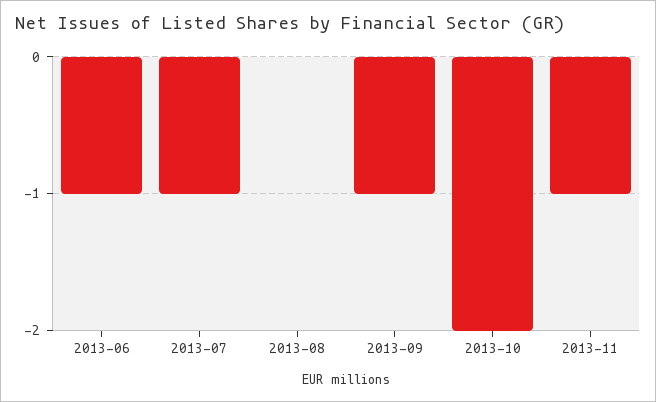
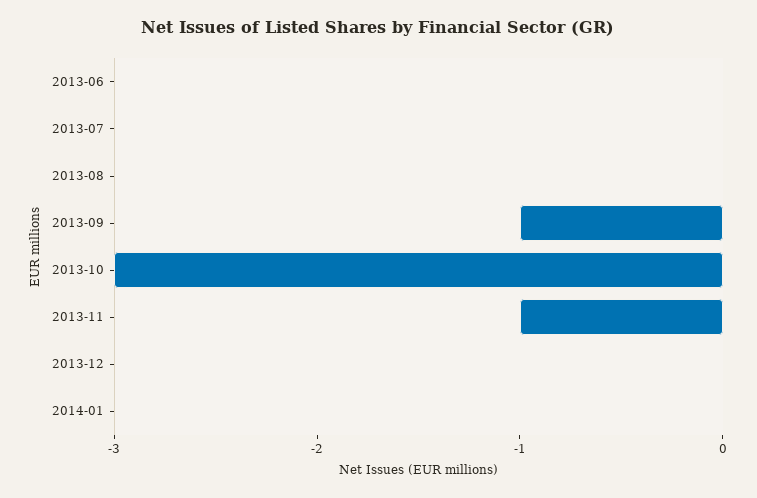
2013-06: -1 -> 0
2013-07: -1 -> 0
2013-10: -2 -> -3
2013-12: none -> 0
2014-01: none -> 0

